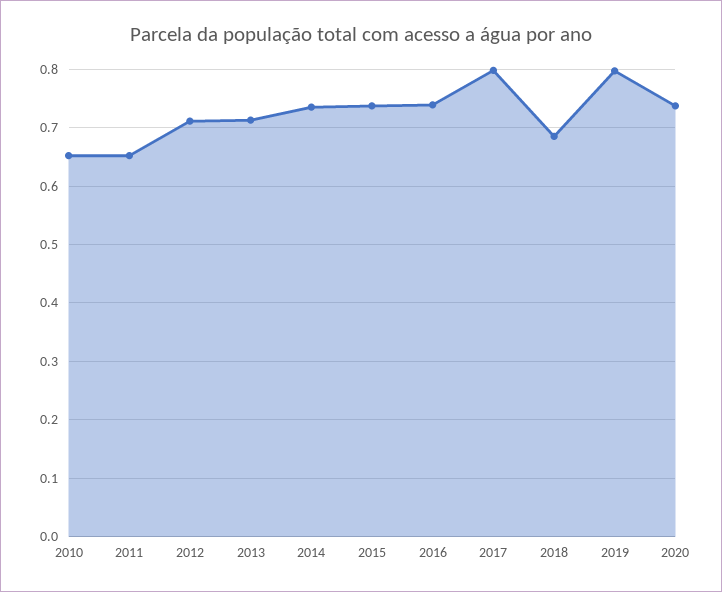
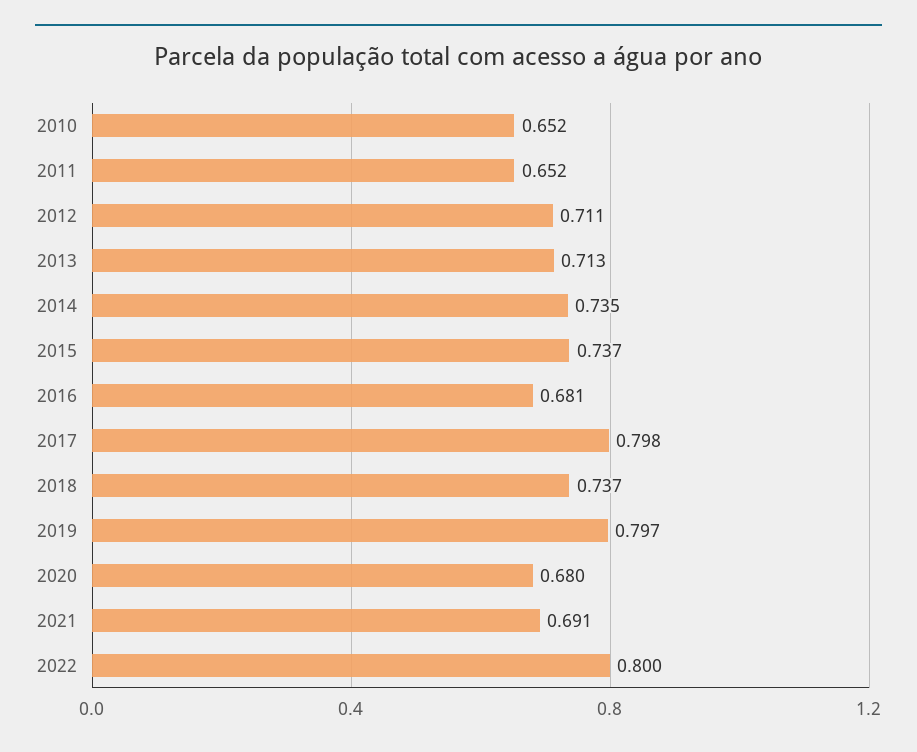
2016: 0.74 -> 0.681
2018: 0.68 -> 0.737
2020: 0.74 -> 0.68
2021: none -> 0.691
2022: none -> 0.8

